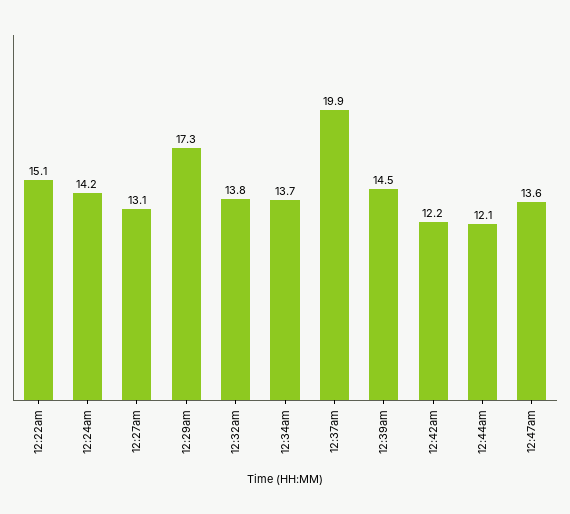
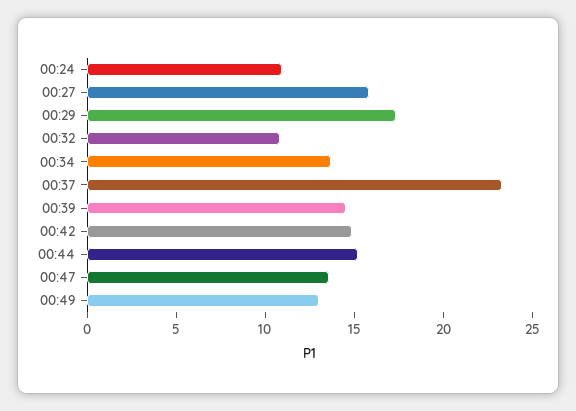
12:22am: 15.1 -> none
12:24am: 14.2 -> 11
12:27am: 13.1 -> 16
12:32am: 13.8 -> 11
12:37am: 19.9 -> 23
12:42am: 12.2 -> 15
12:44am: 12.1 -> 15
00:49: none -> 13

